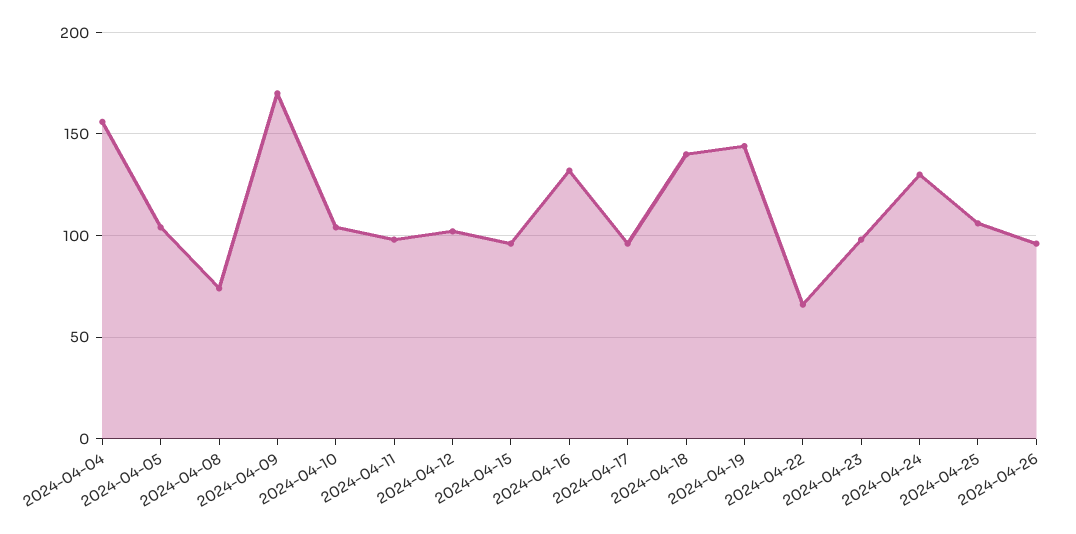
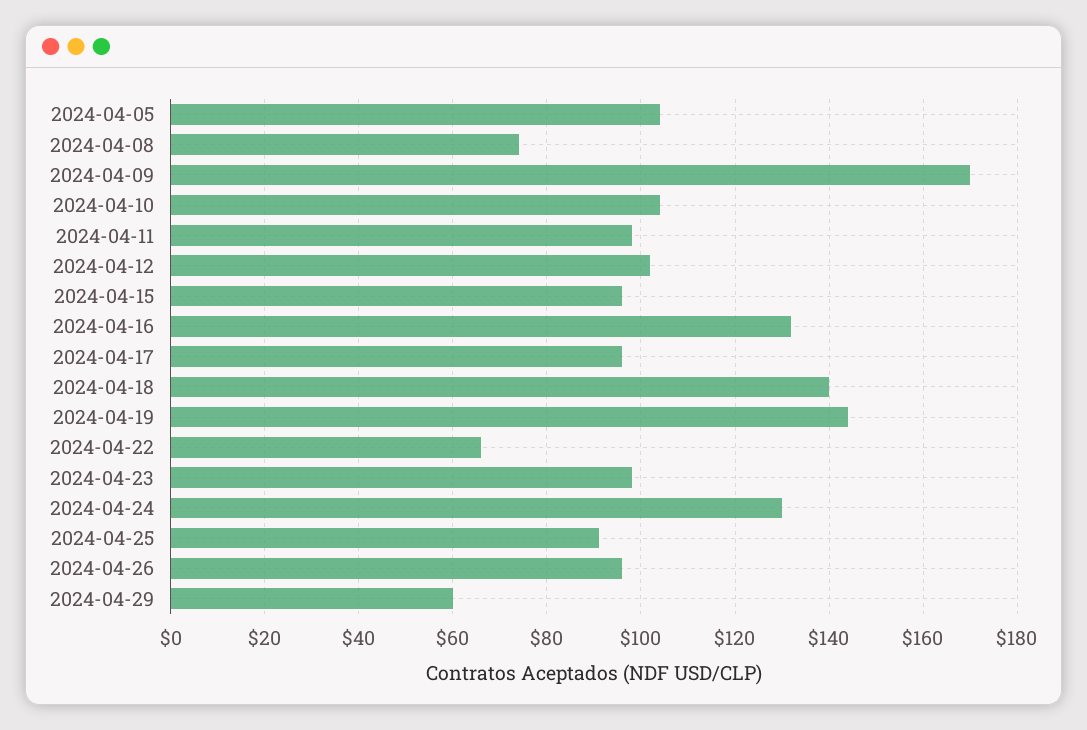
2024-04-04: 155 -> none
2024-04-25: 105 -> 90
2024-04-29: none -> 60

